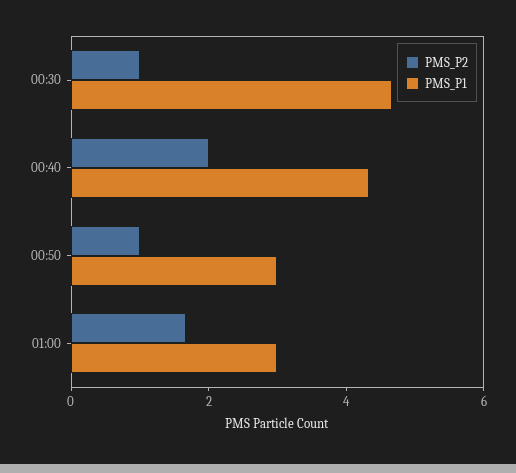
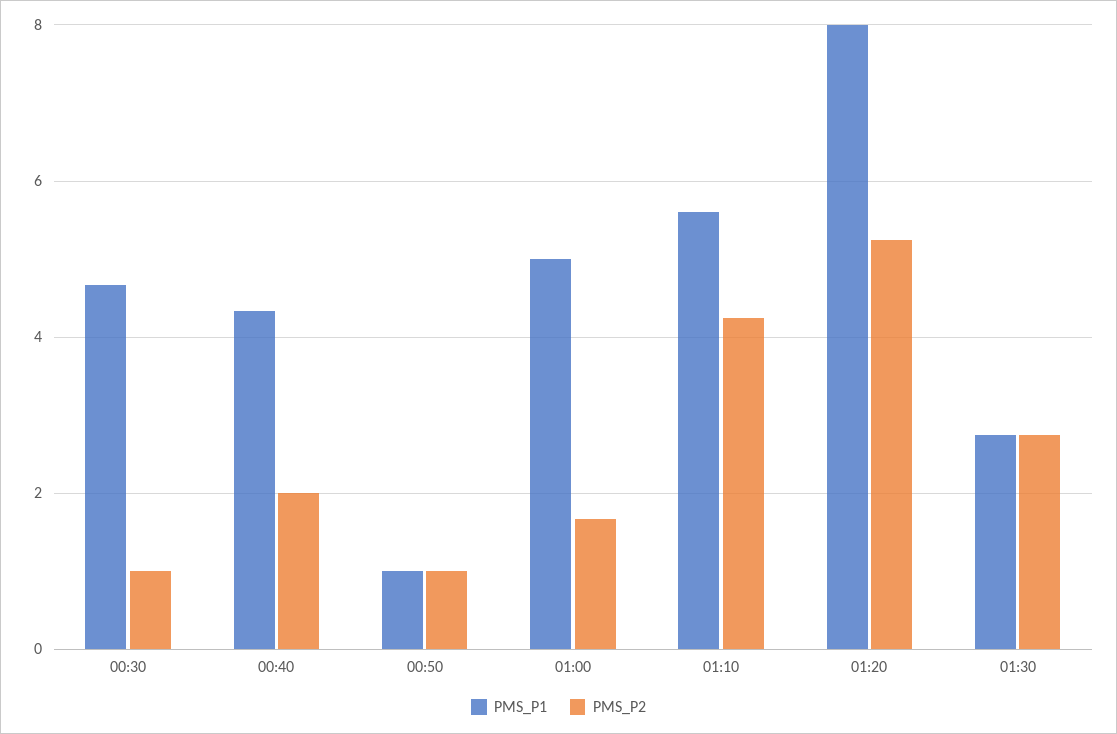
PMS_P1, 00:50: 3 -> 1
PMS_P1, 01:00: 3 -> 5
PMS_P1, 01:10: none -> 5.6
PMS_P2, 01:10: none -> 4.2
PMS_P1, 01:20: none -> 8
PMS_P2, 01:20: none -> 5.2
PMS_P1, 01:30: none -> 2.8
PMS_P2, 01:30: none -> 2.8

